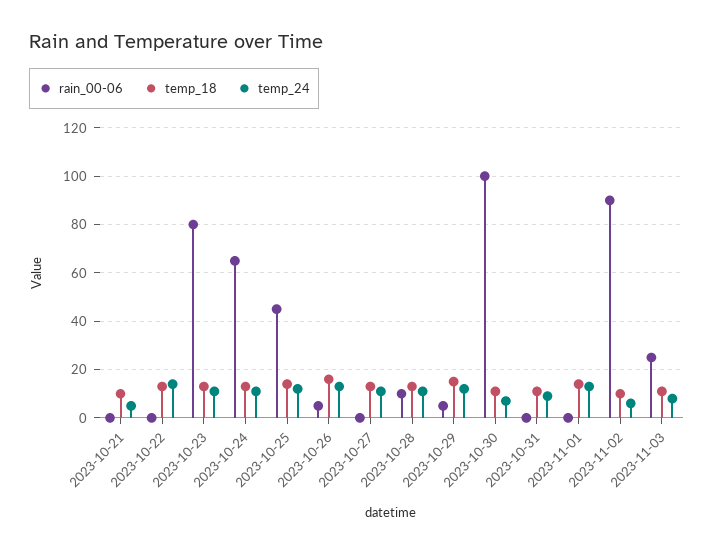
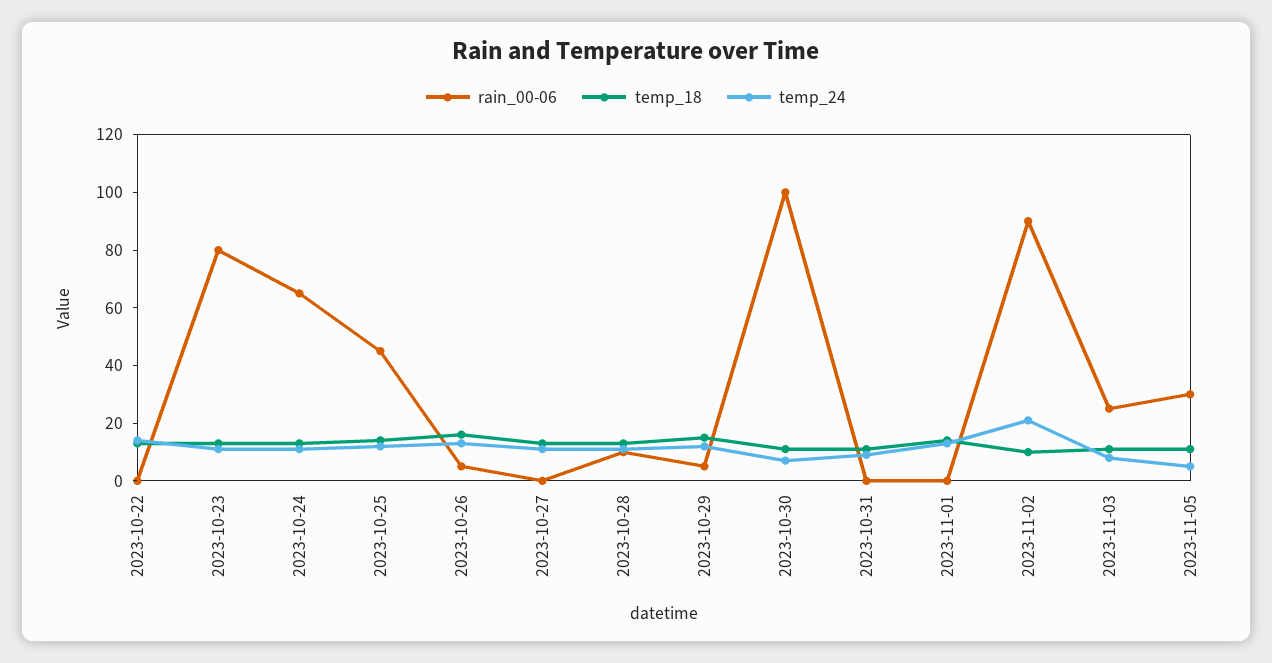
rain_00-06, 2023-10-21: 0 -> none
temp_18, 2023-10-21: 10 -> none
temp_24, 2023-10-21: 5 -> none
temp_24, 2023-11-02: 5 -> 20
rain_00-06, 2023-11-05: none -> 30
temp_18, 2023-11-05: none -> 10
temp_24, 2023-11-05: none -> 5

